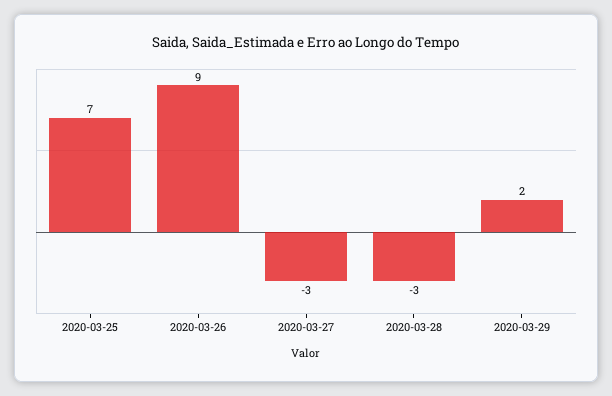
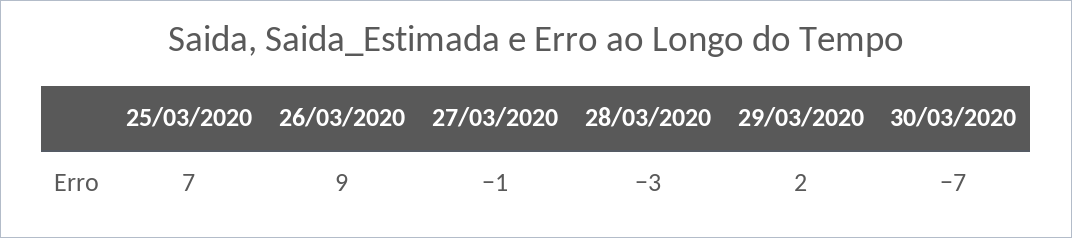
2020-03-27: -3 -> -1
30/03/2020: none -> -7

